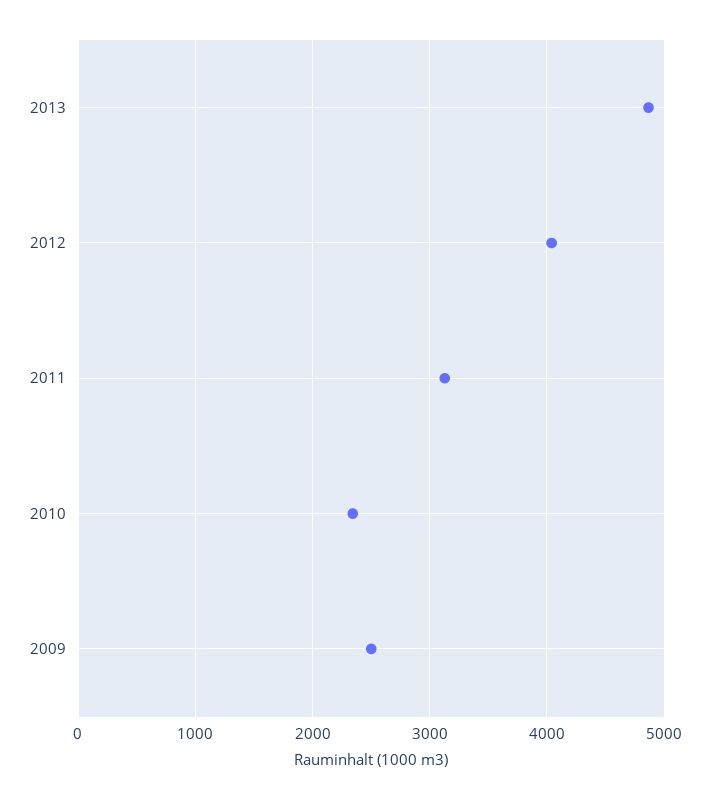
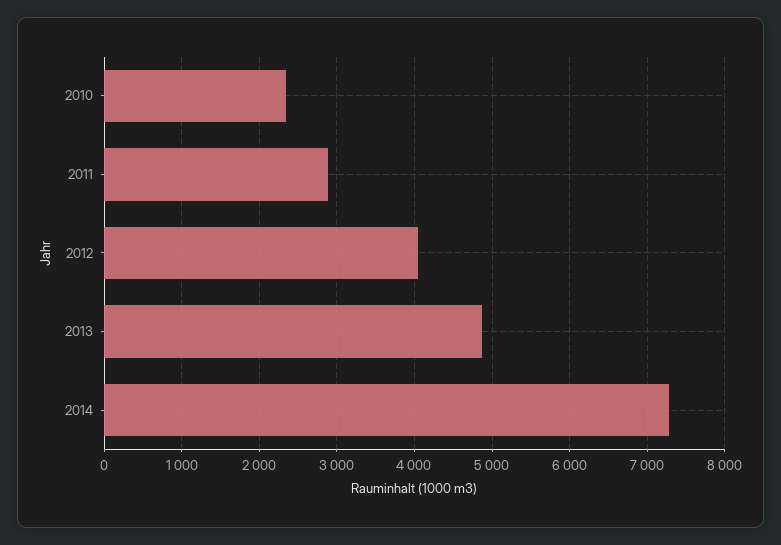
2011: 3100 -> 2900
2009: 2500 -> none
2014: none -> 7300

